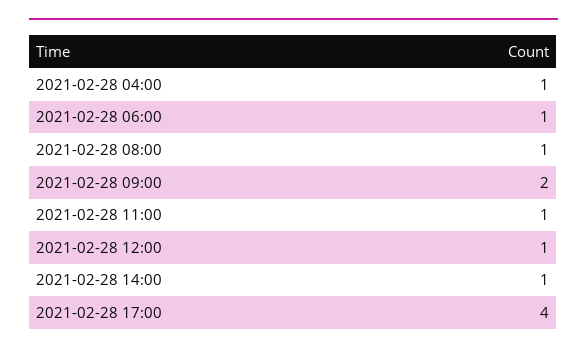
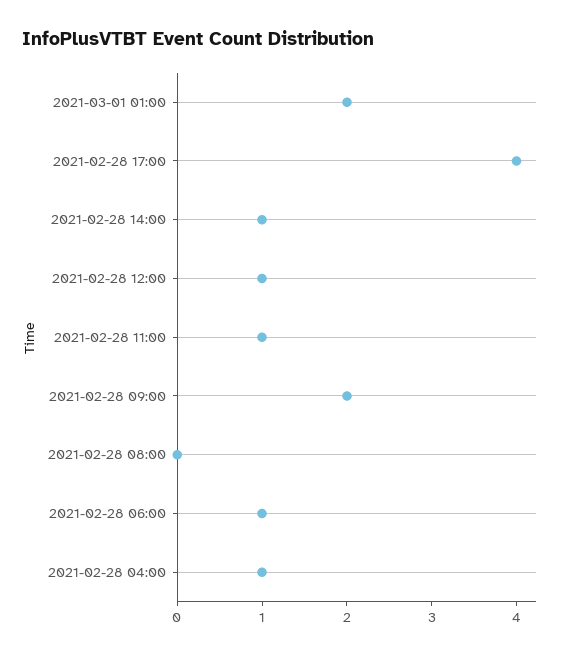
2021-02-28 08:00: 1 -> 0
2021-03-01 01:00: none -> 2

